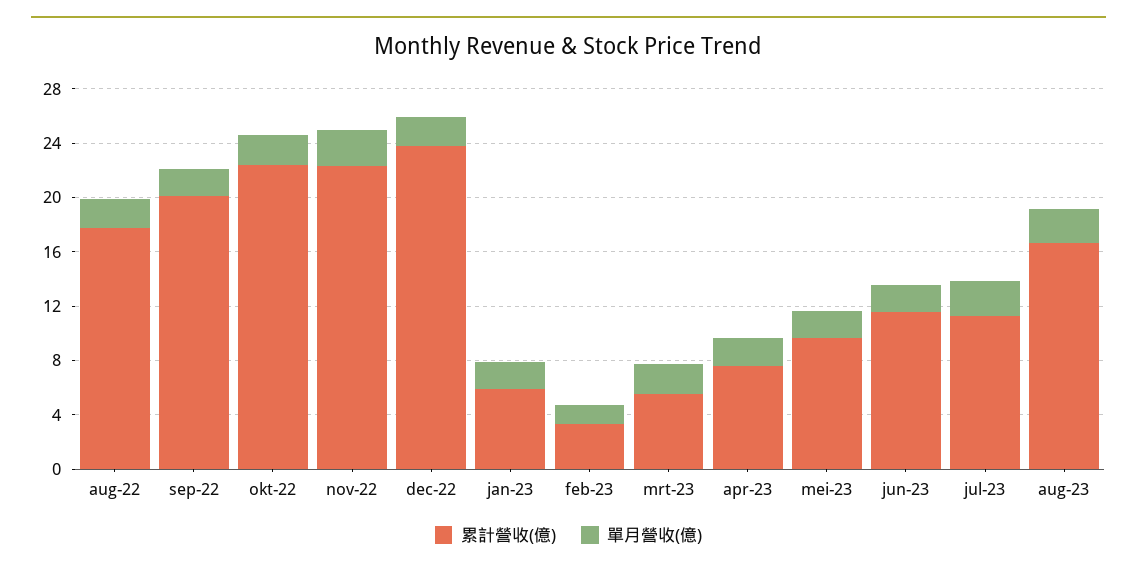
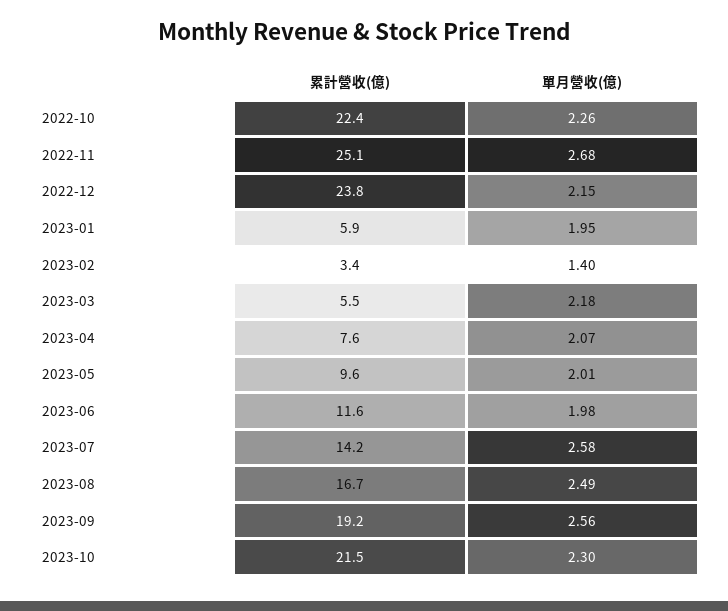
累計營收(億), aug-22: 18 -> none
單月營收(億), aug-22: 2 -> none
累計營收(億), sep-22: 20 -> none
單月營收(億), sep-22: 2 -> none
累計營收(億), nov-22: 22 -> 25.1
累計營收(億), jul-23: 11 -> 14.2
累計營收(億), 2023-09: none -> 19.2
單月營收(億), 2023-09: none -> 2.56
累計營收(億), 2023-10: none -> 21.5
單月營收(億), 2023-10: none -> 2.3

